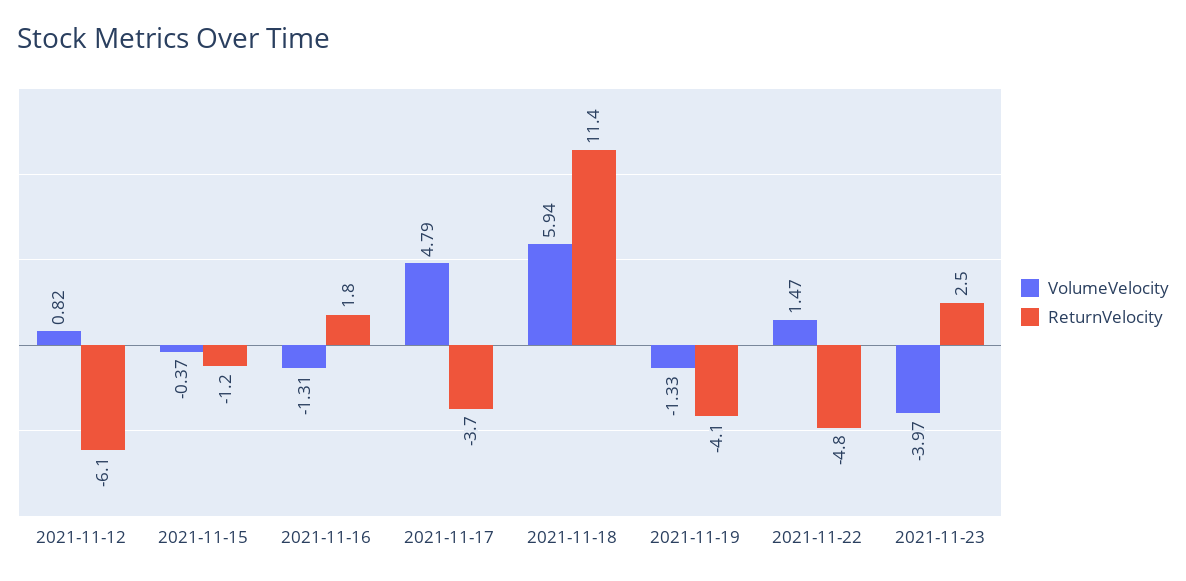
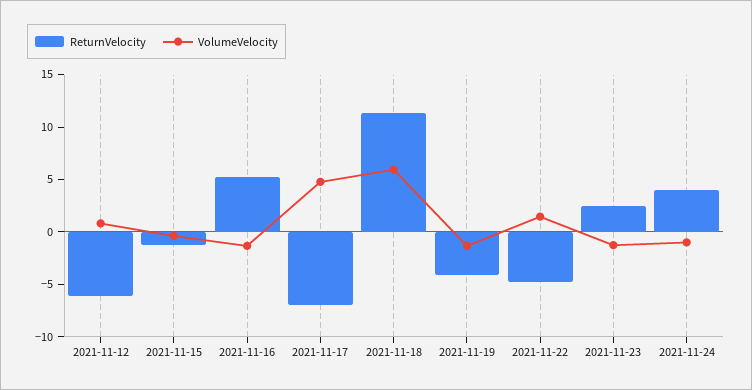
ReturnVelocity, 2021-11-16: 1.8 -> 5
ReturnVelocity, 2021-11-17: -3.7 -> -7
VolumeVelocity, 2021-11-23: -3.97 -> -1
ReturnVelocity, 2021-11-24: none -> 4
VolumeVelocity, 2021-11-24: none -> -1

